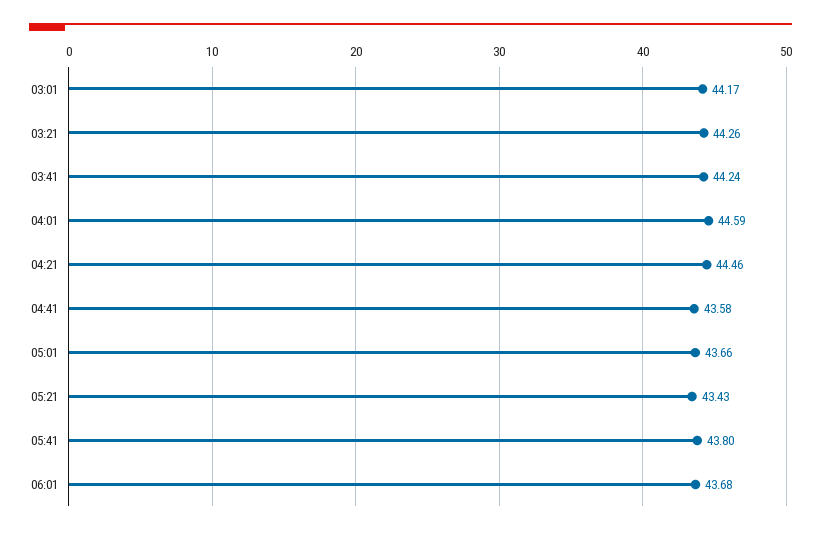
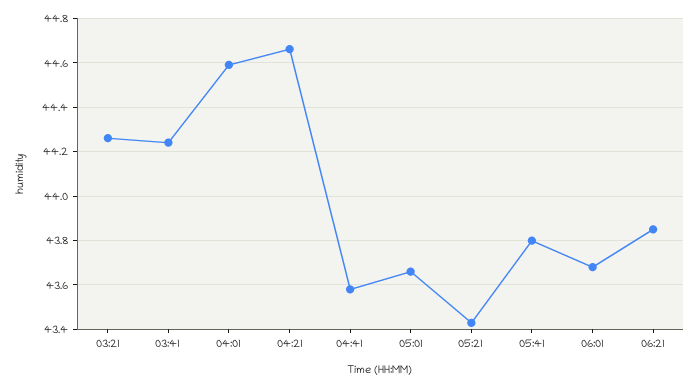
03:01: 44.17 -> none
04:21: 44.46 -> 44.65
06:21: none -> 43.85

